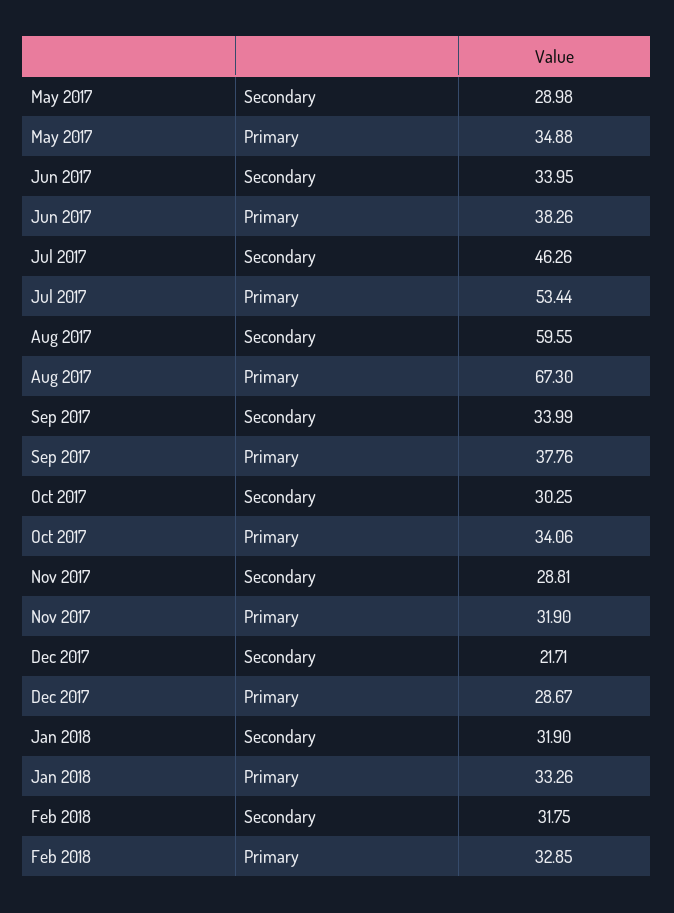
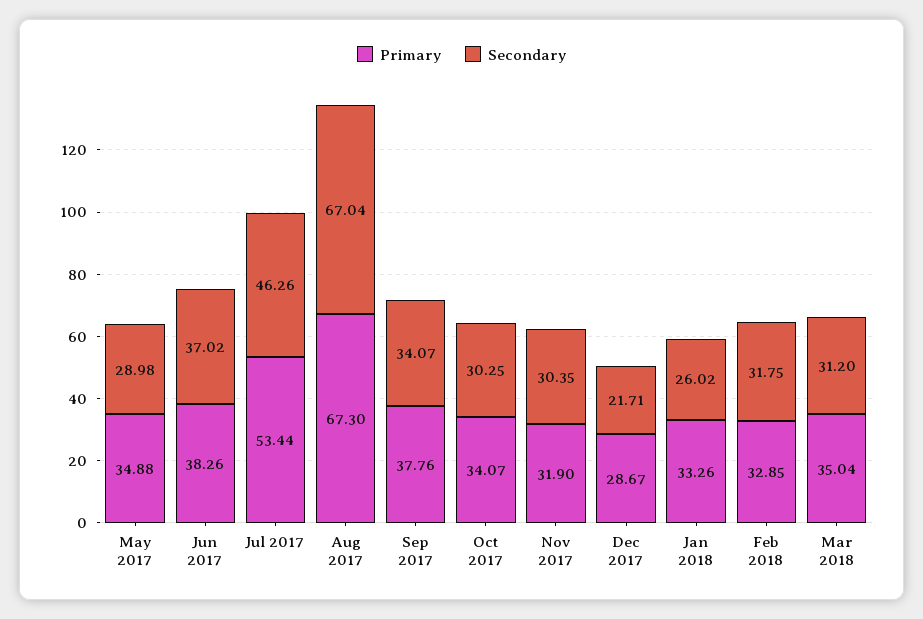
Secondary, Jun 2017: 33.95 -> 37.02
Secondary, Aug 2017: 59.55 -> 67.04
Secondary, Sep 2017: 33.99 -> 34.07
Primary, Oct 2017: 34.06 -> 34.07
Secondary, Nov 2017: 28.81 -> 30.35
Secondary, Jan 2018: 31.9 -> 26.02
Primary, Mar 2018: none -> 35.04
Secondary, Mar 2018: none -> 31.2

